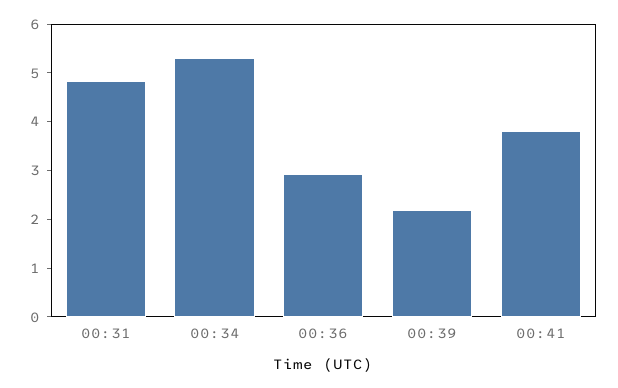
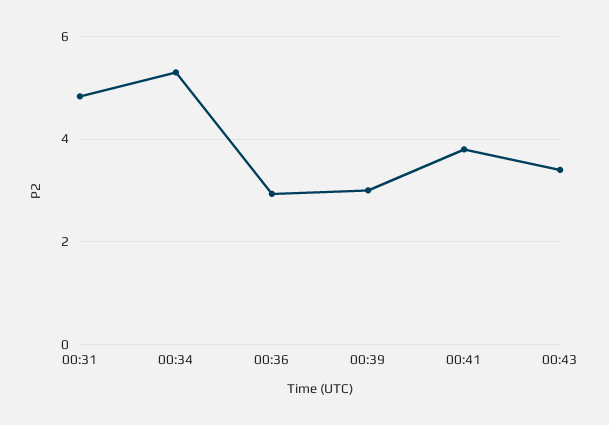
00:39: 2.2 -> 3
00:43: none -> 3.4

